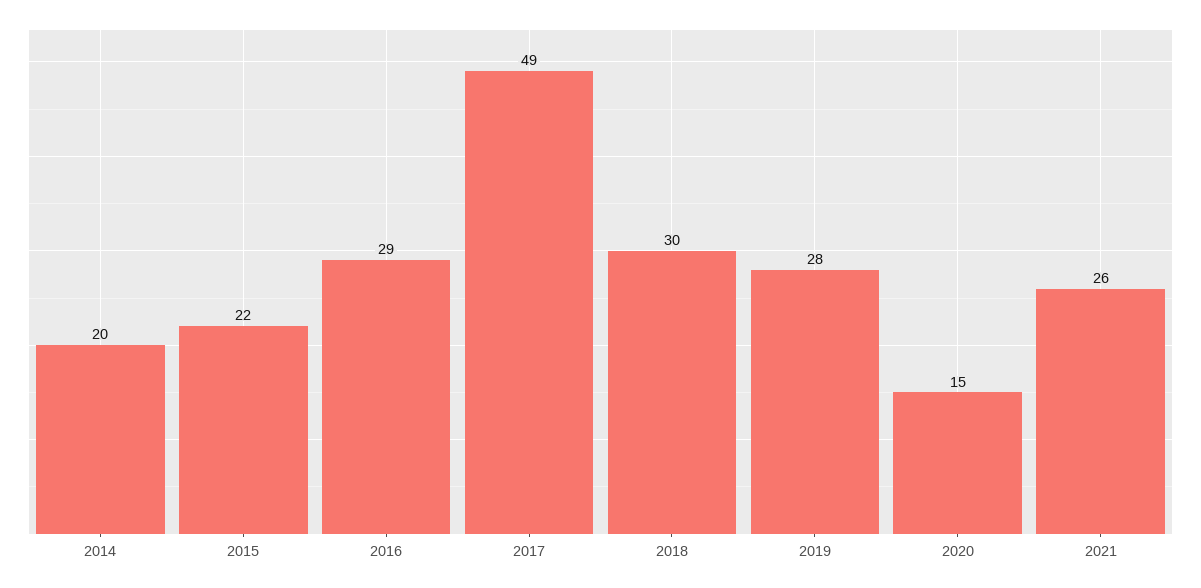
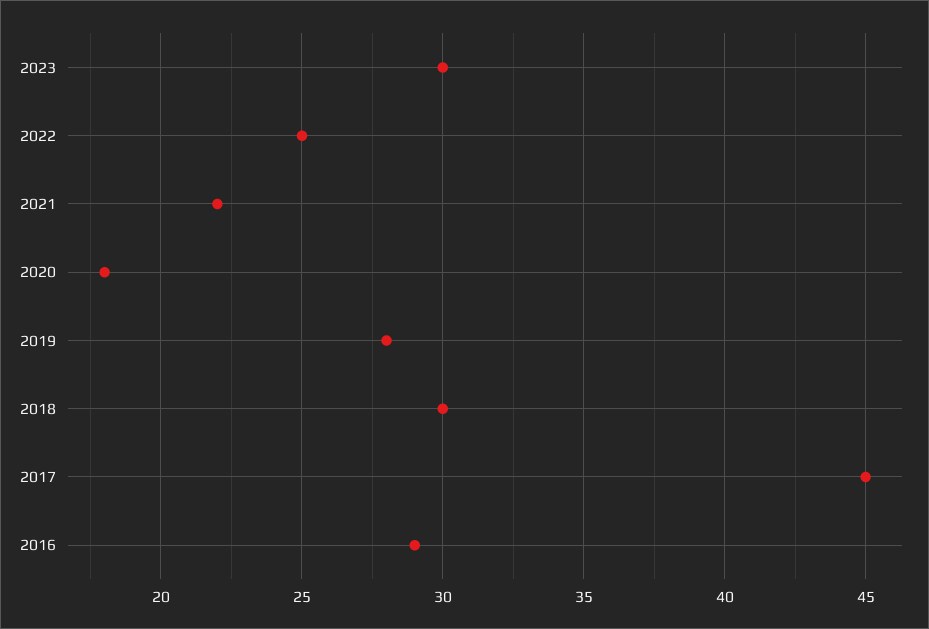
2014: 20 -> none
2015: 22 -> none
2017: 49 -> 45
2020: 15 -> 18
2021: 26 -> 22
2023: none -> 30
2022: none -> 25

